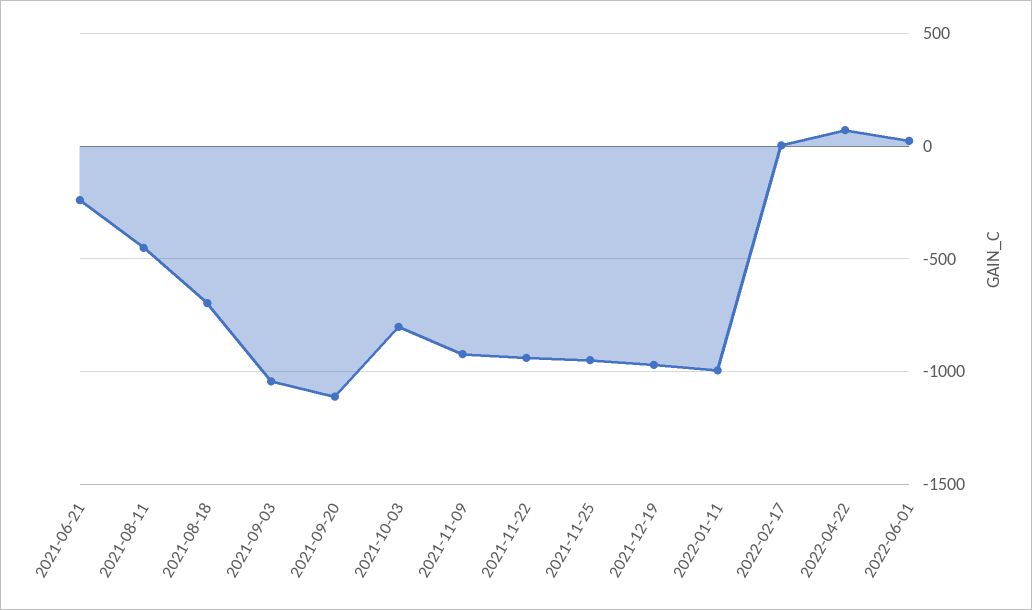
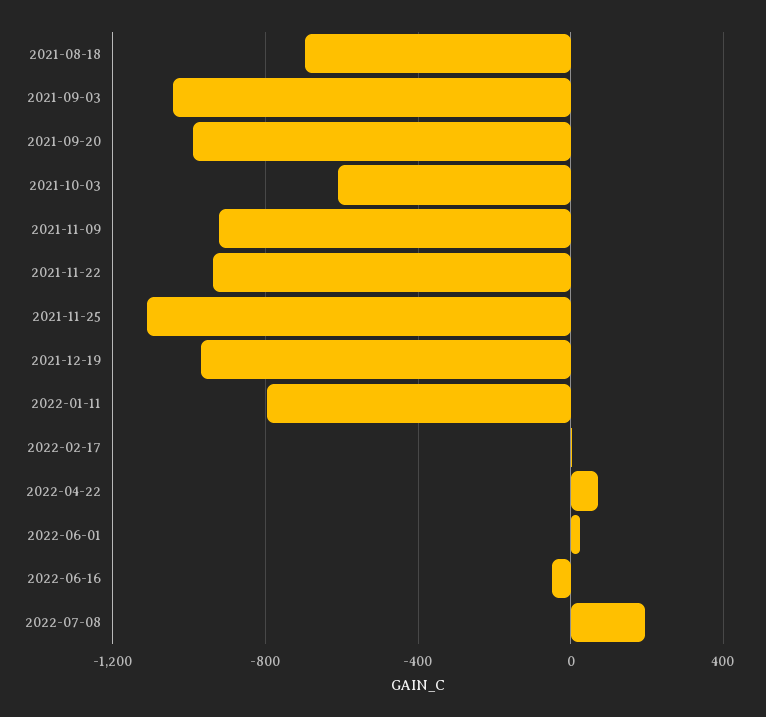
2021-06-21: -250 -> none
2021-08-11: -450 -> none
2021-09-20: -1100 -> -1000
2021-10-03: -800 -> -600
2021-11-25: -950 -> -1100
2022-01-11: -1000 -> -800
2022-06-16: none -> -50
2022-07-08: none -> 200

